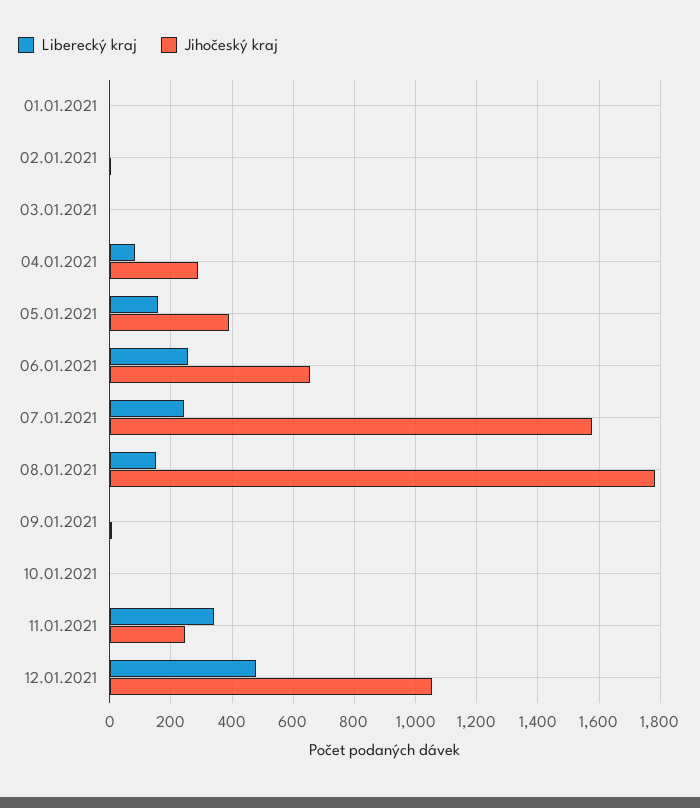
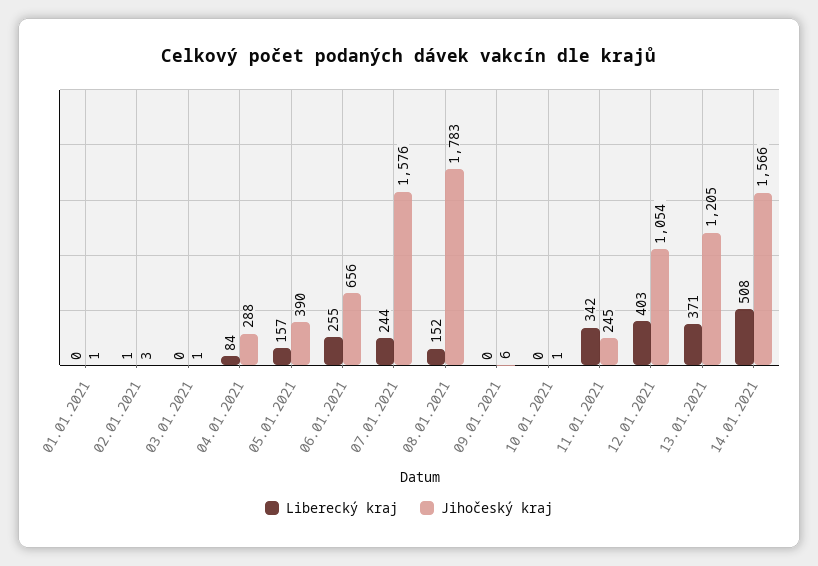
Liberecký kraj, 12.01.2021: 480 -> 403
Liberecký kraj, 13.01.2021: none -> 371
Jihočeský kraj, 13.01.2021: none -> 1205
Liberecký kraj, 14.01.2021: none -> 508
Jihočeský kraj, 14.01.2021: none -> 1566

